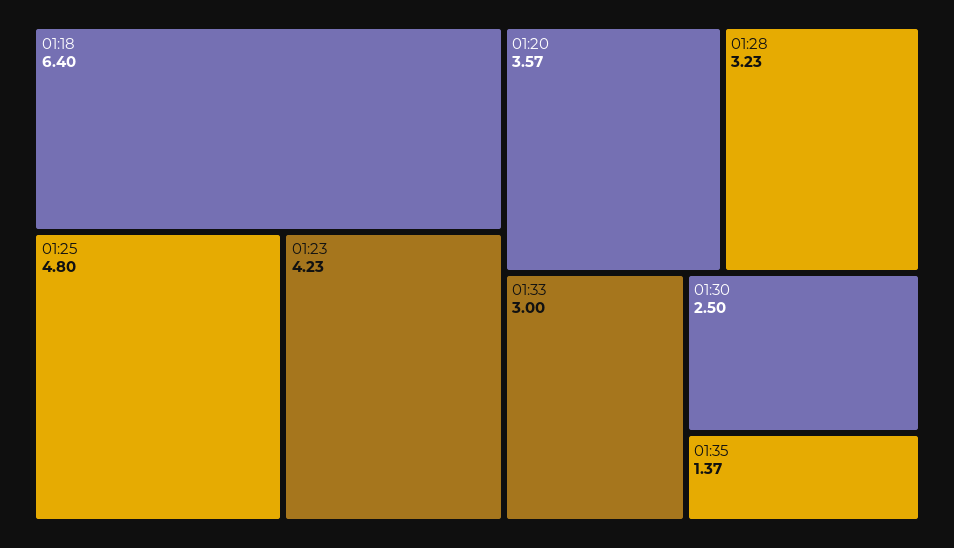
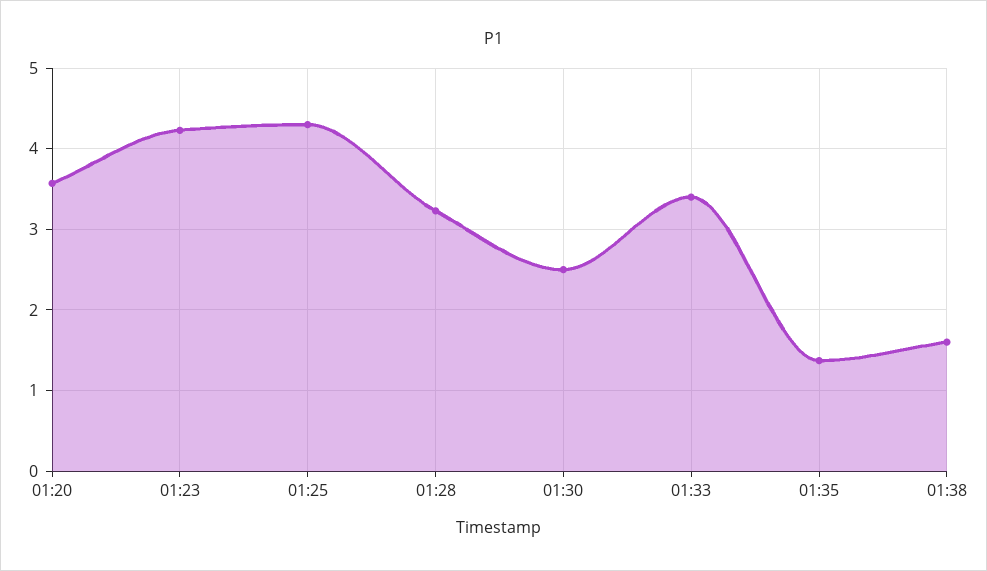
01:18: 6.4 -> none
01:25: 4.8 -> 4.3
01:33: 3 -> 3.4
01:38: none -> 1.6

